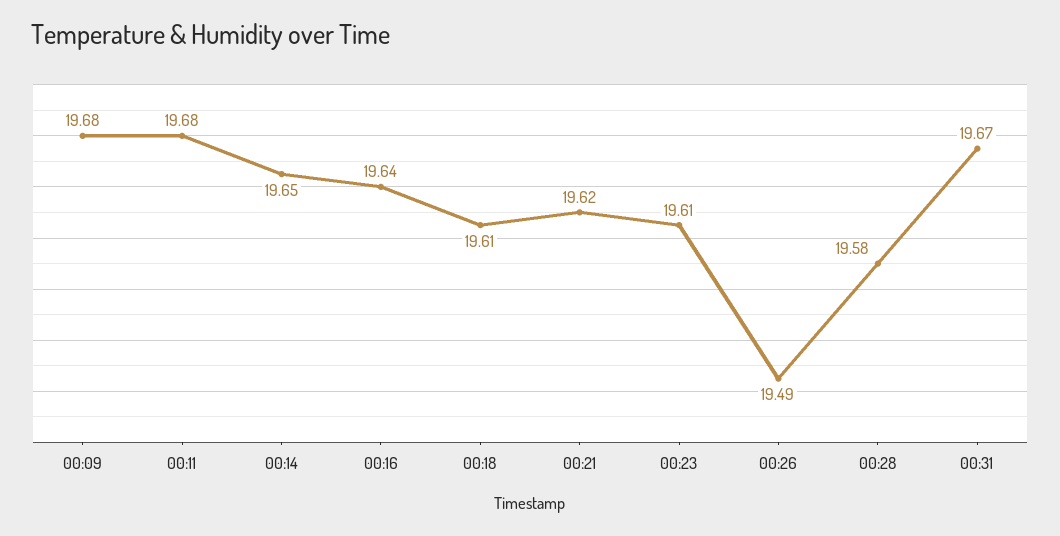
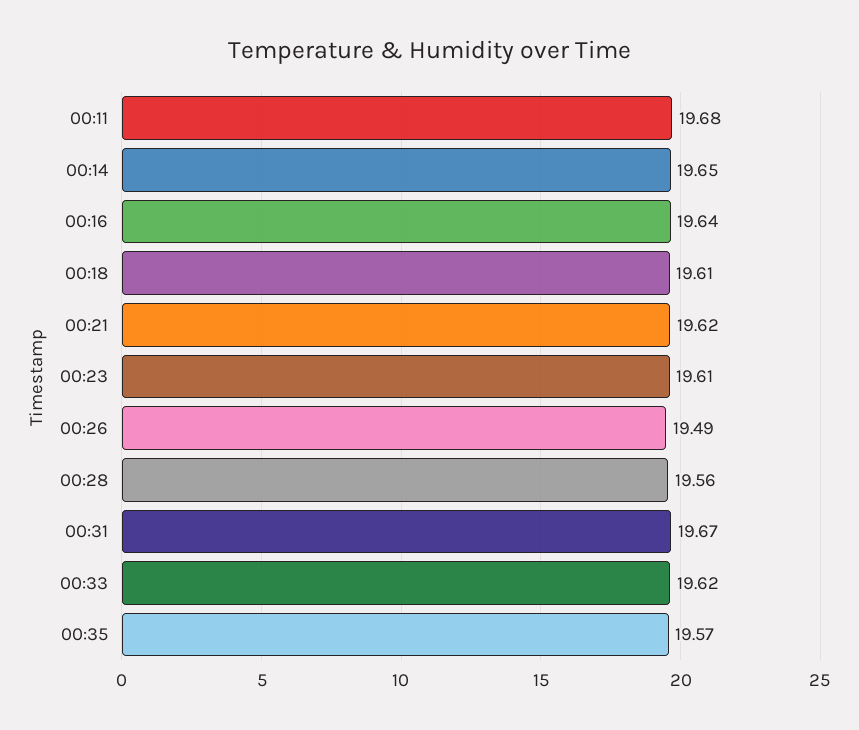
00:09: 19.68 -> none
00:28: 19.58 -> 19.56
00:33: none -> 19.62
00:35: none -> 19.57

